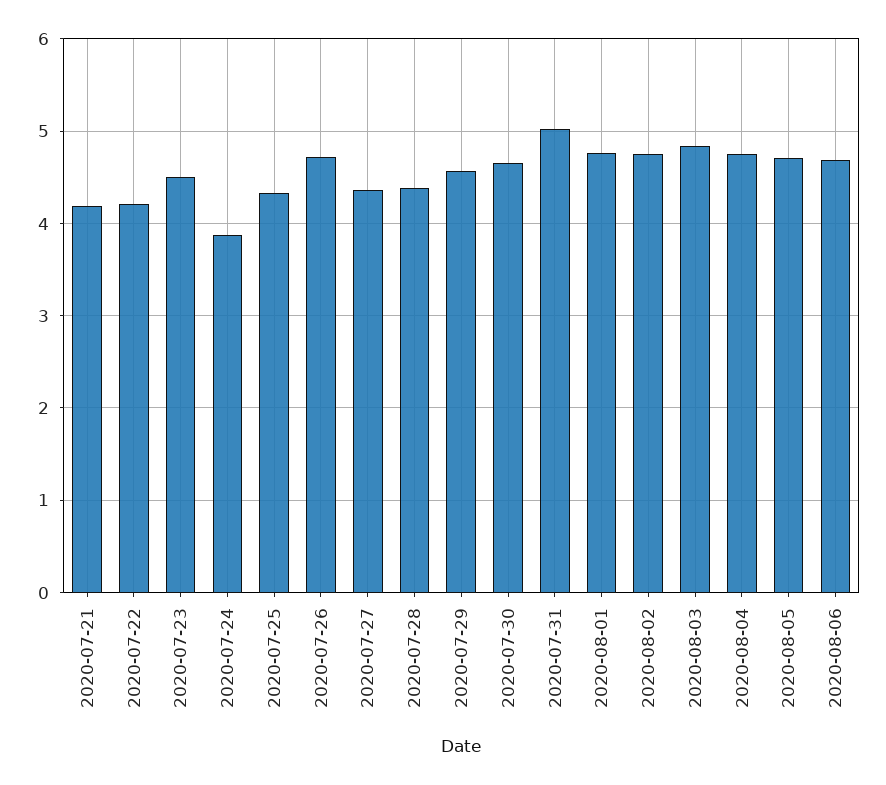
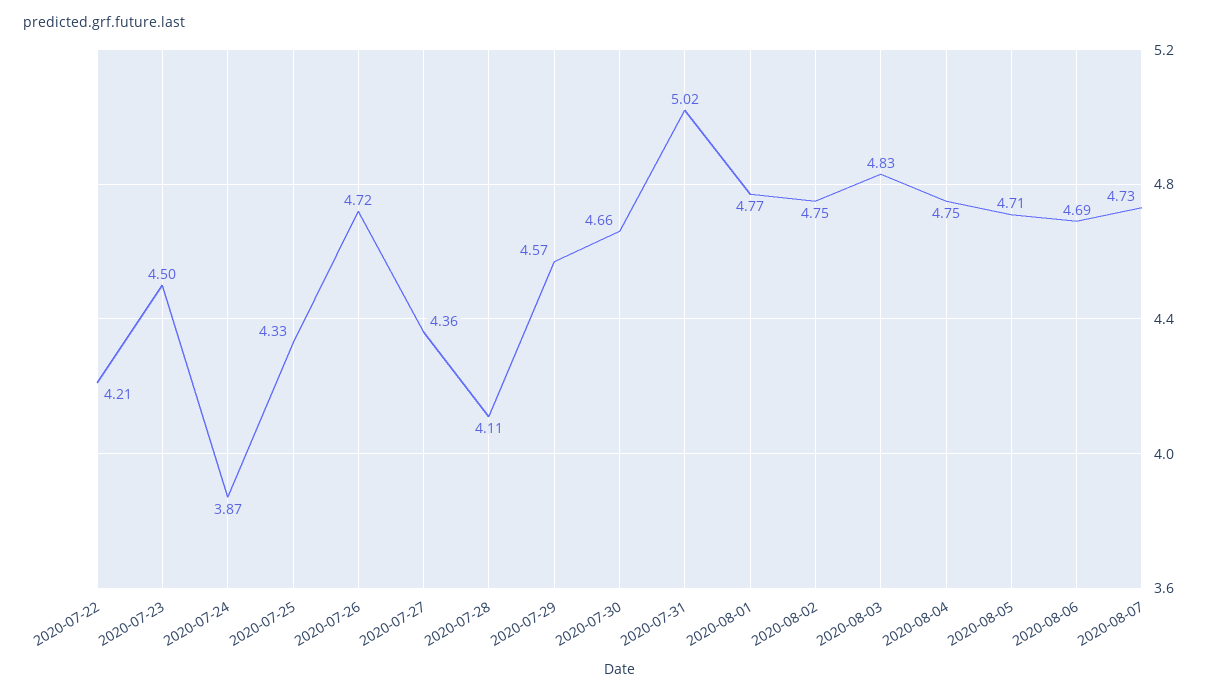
2020-07-21: 4.2 -> none
2020-07-28: 4.4 -> 4.11
2020-08-07: none -> 4.73

